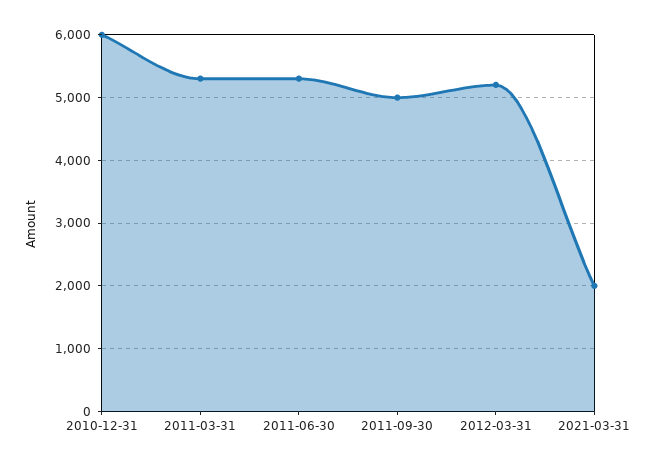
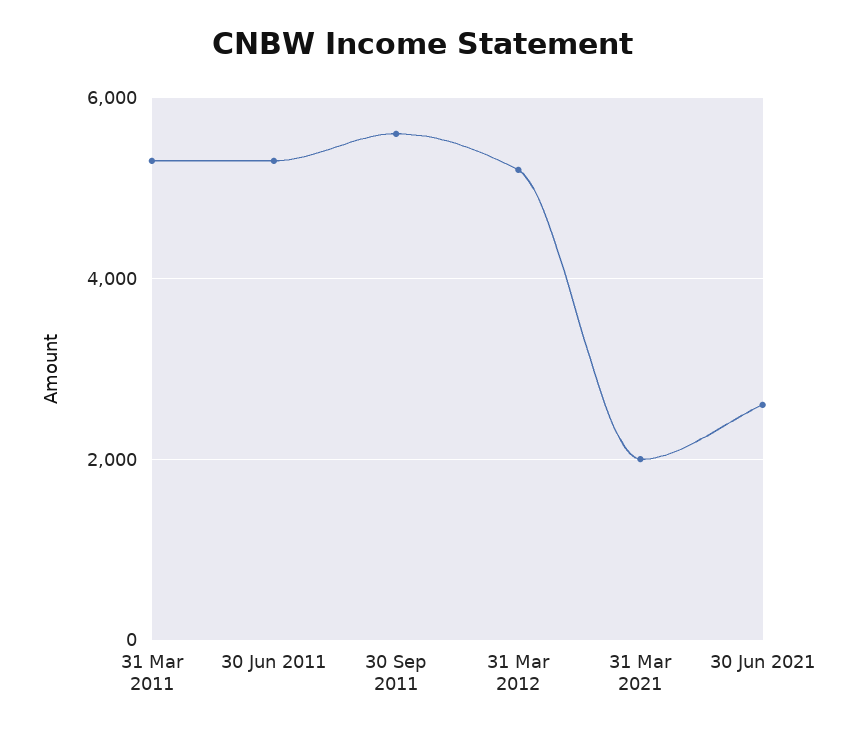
2010-12-31: 6000 -> none
2011-09-30: 5000 -> 5600
30 Jun 2021: none -> 2600

